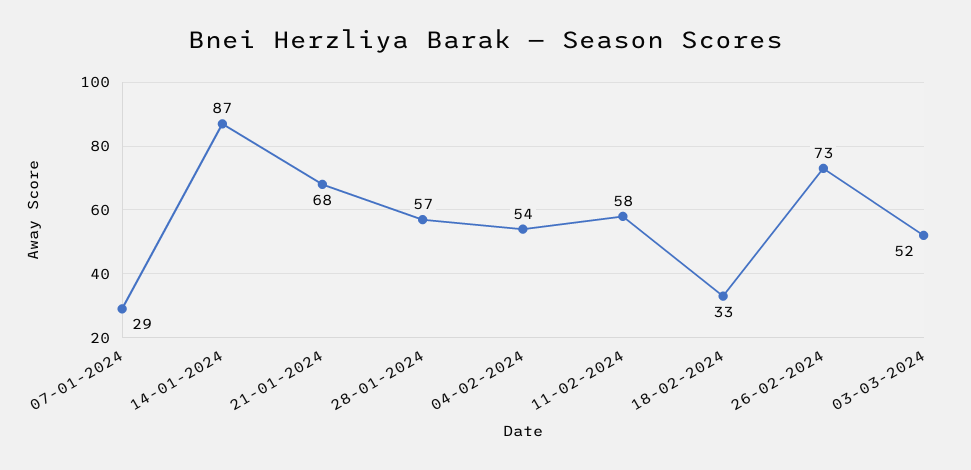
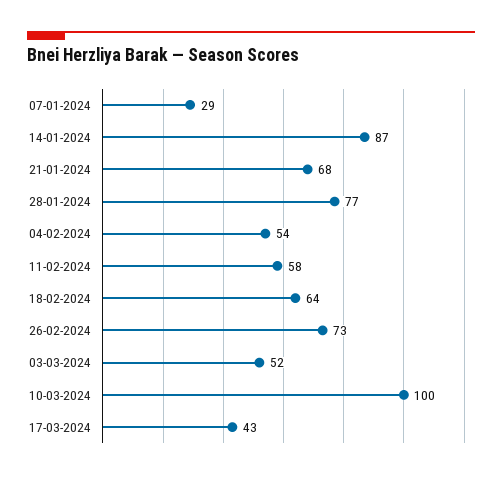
28-01-2024: 57 -> 77
18-02-2024: 33 -> 64
10-03-2024: none -> 100
17-03-2024: none -> 43

